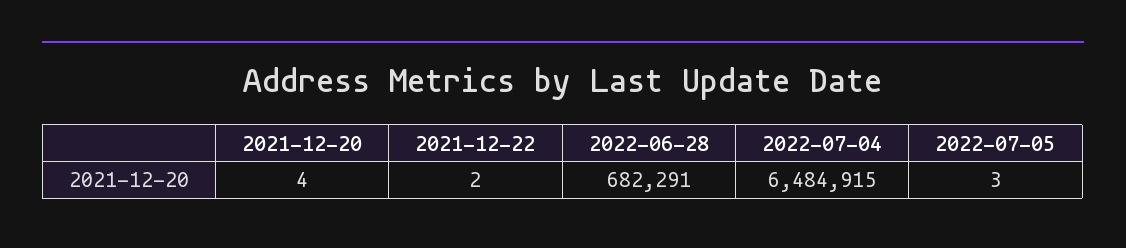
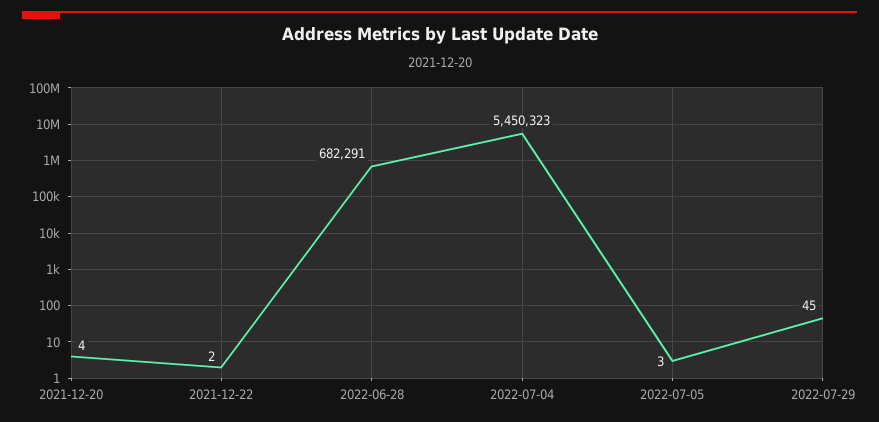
2022-07-04: 6484915 -> 5450323
2022-07-29: none -> 45

